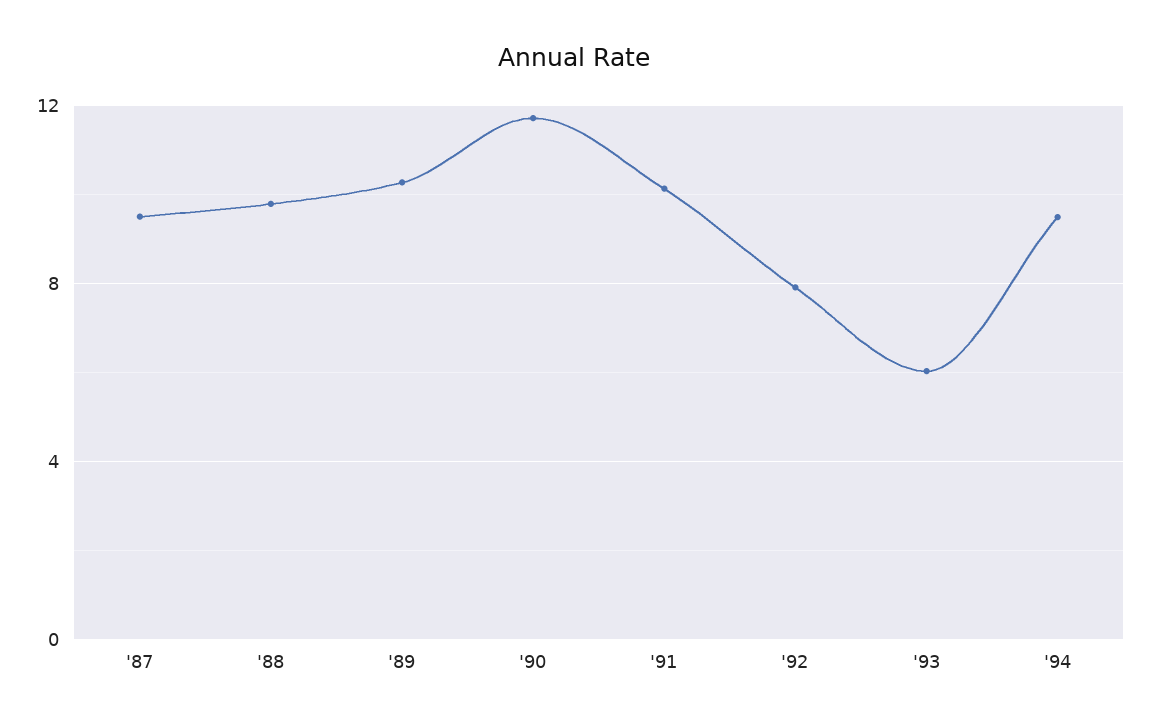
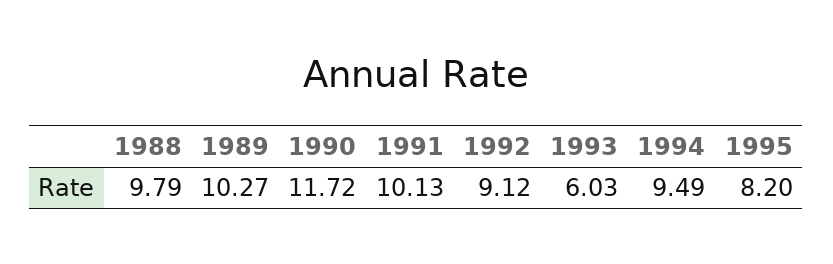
'87: 9.5 -> none
'92: 8 -> 9.12
1995: none -> 8.2

